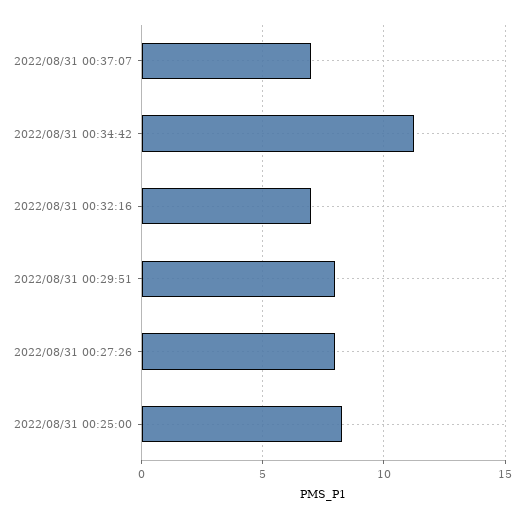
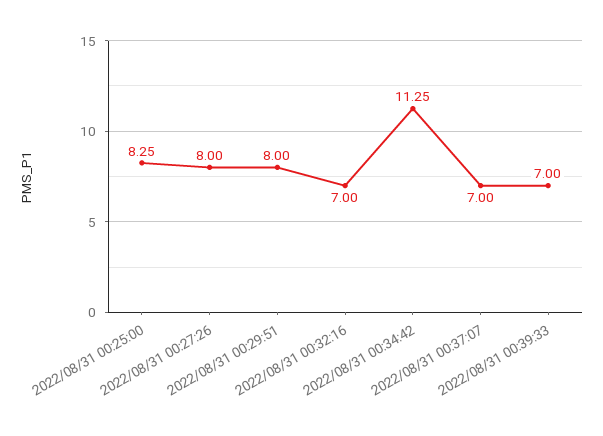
2022/08/31 00:39:33: none -> 7

